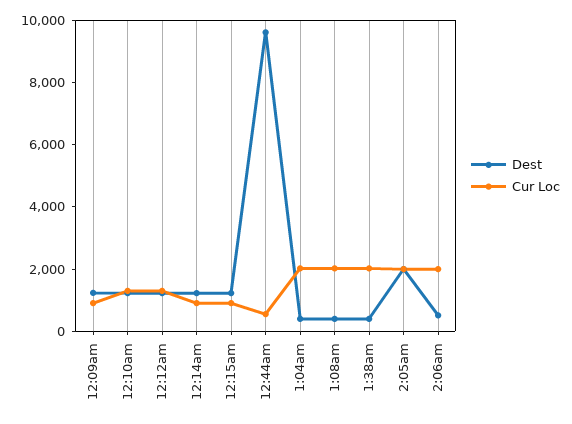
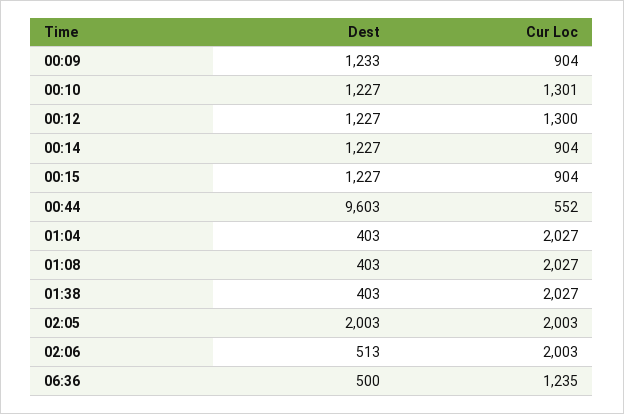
Dest, 06:36: none -> 500
Cur Loc, 06:36: none -> 1235

